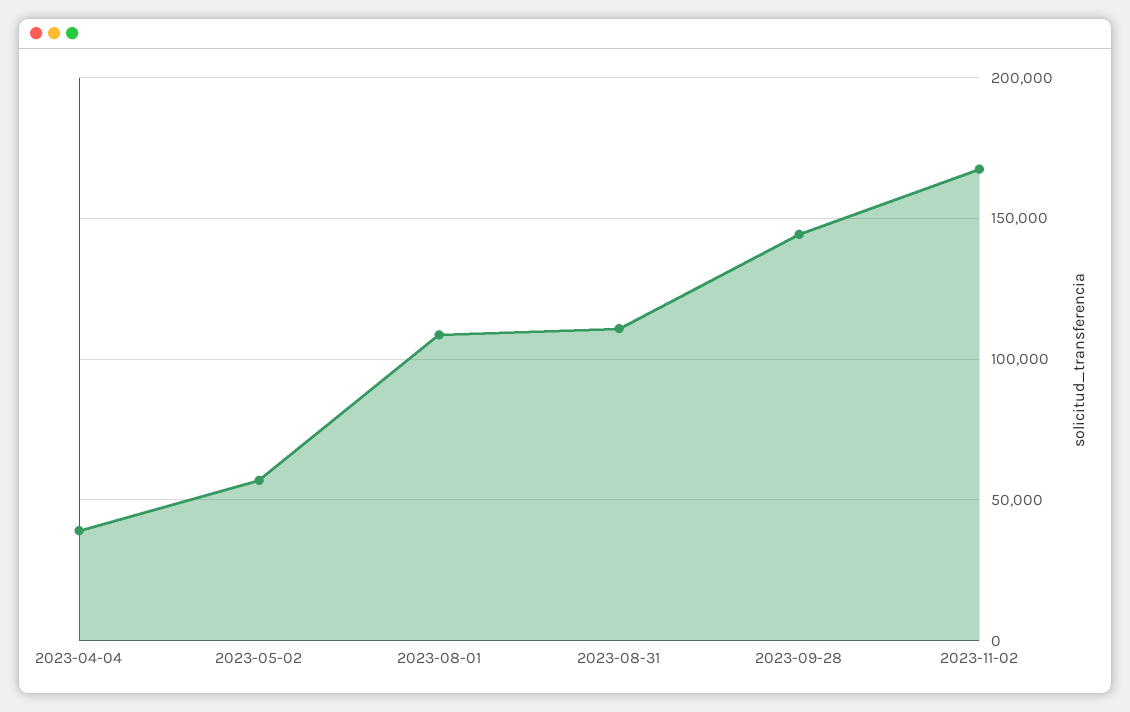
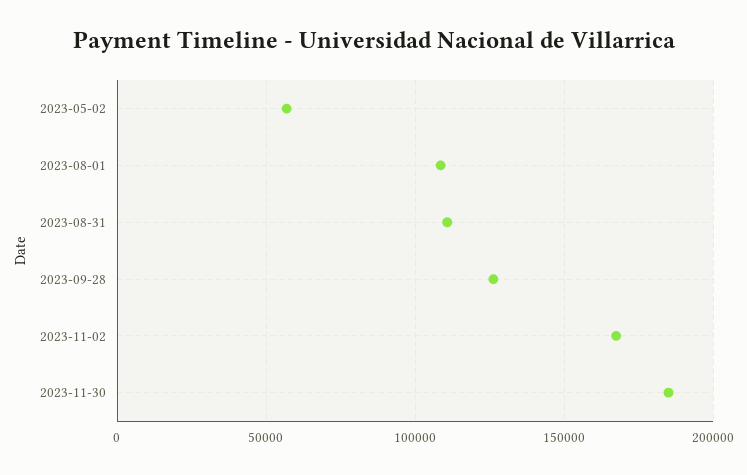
2023-04-04: 40000 -> none
2023-09-28: 145000 -> 125000
2023-11-30: none -> 185000

